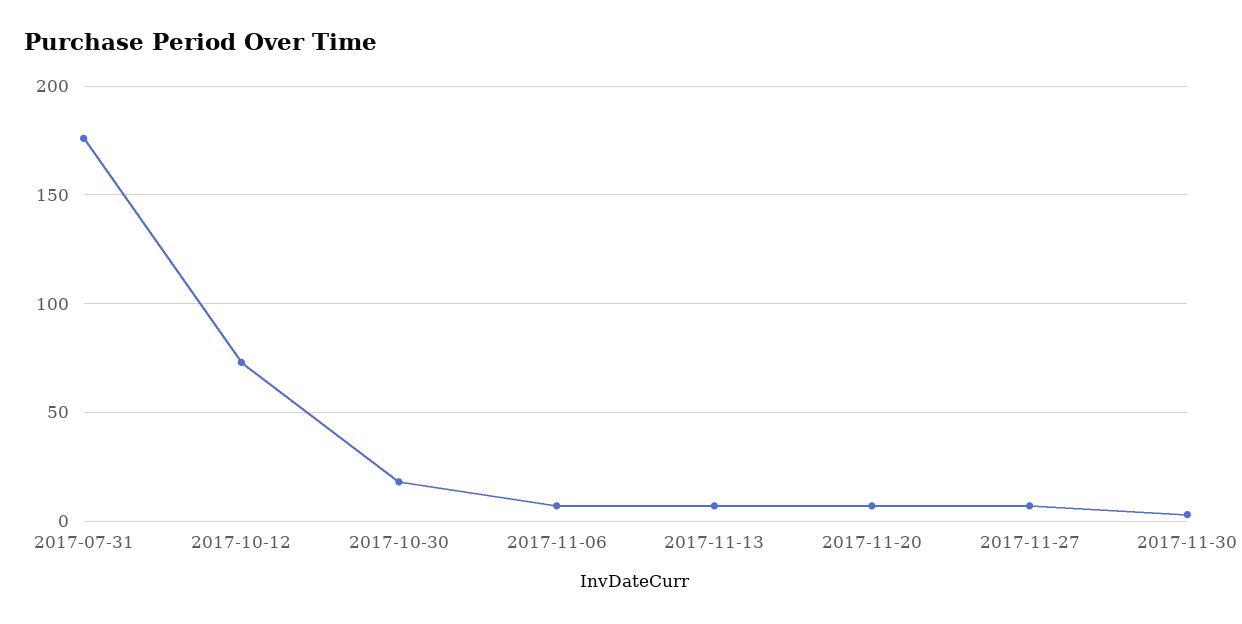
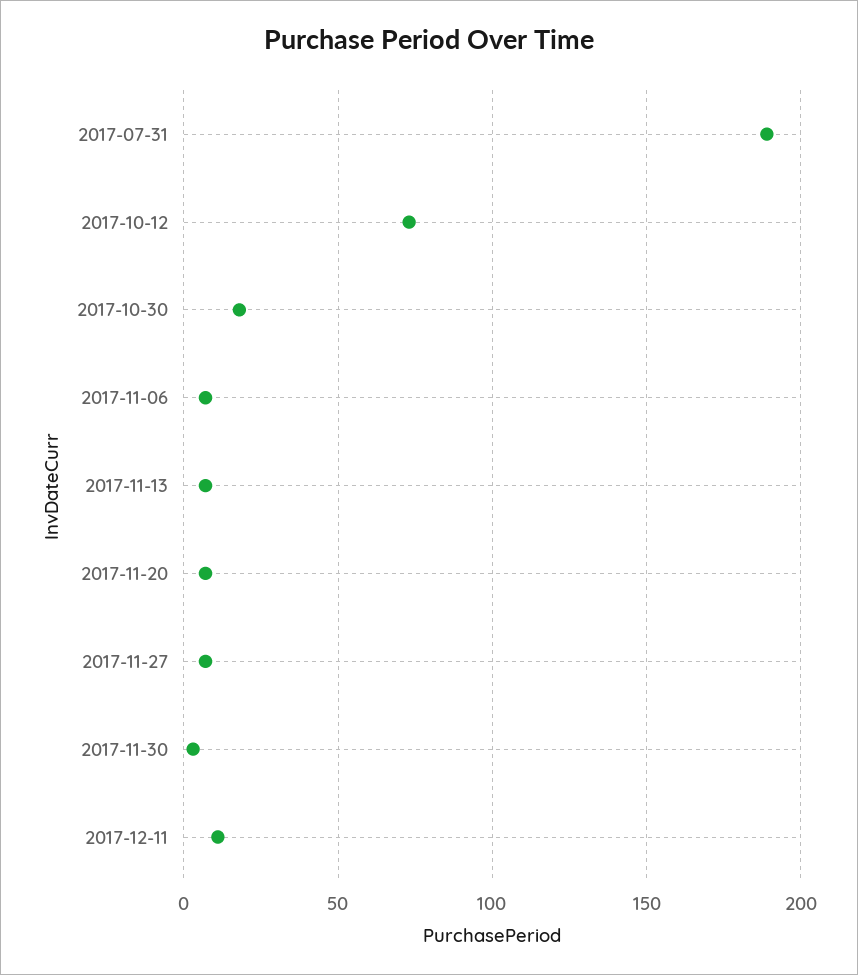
2017-07-31: 175 -> 190
2017-12-11: none -> 10

